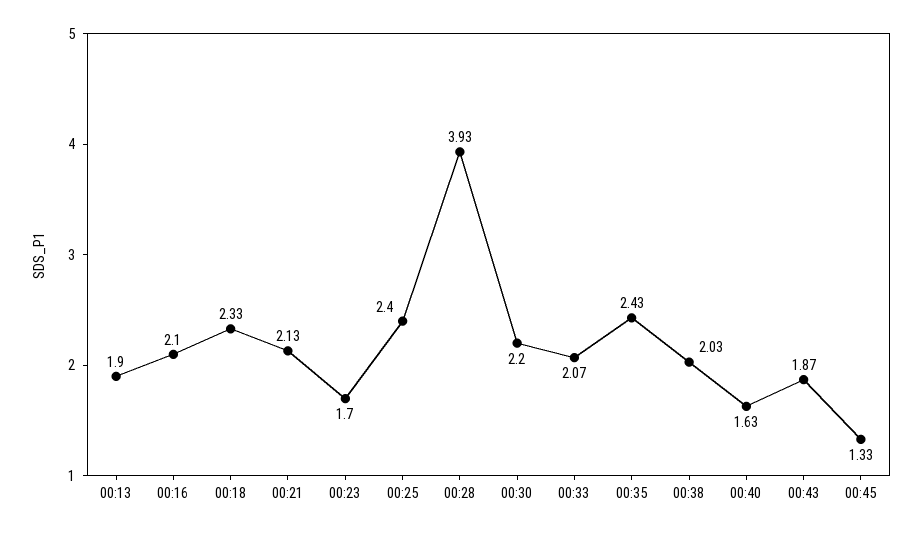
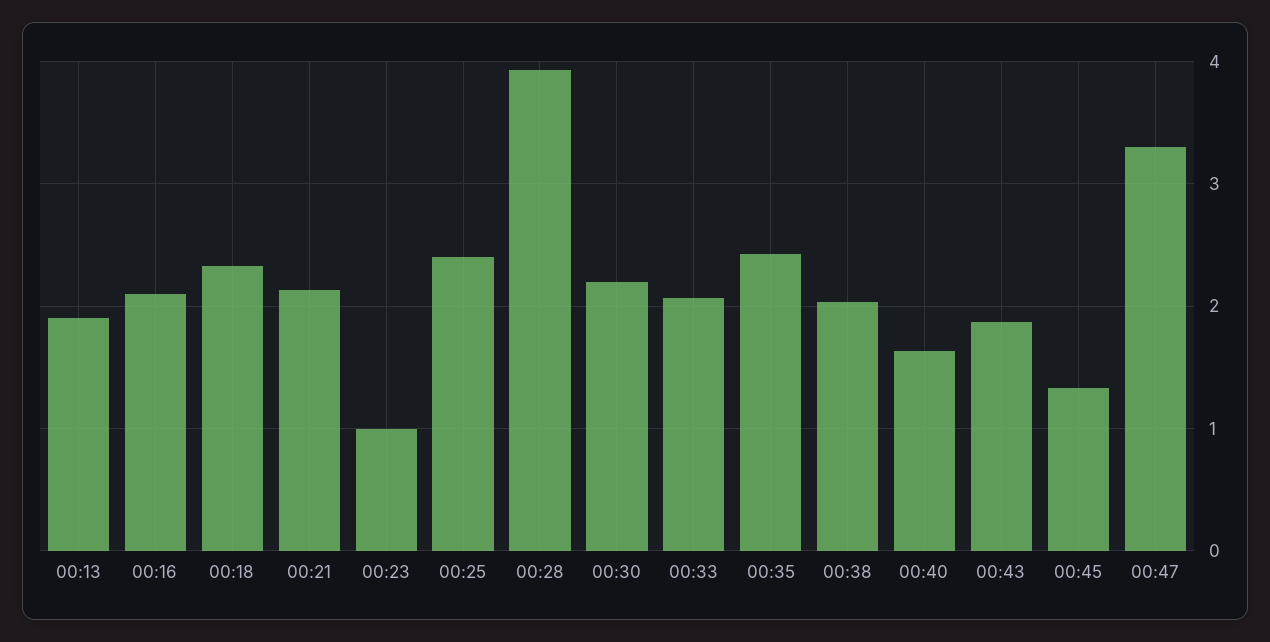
00:23: 1.7 -> 1
00:47: none -> 3.3

